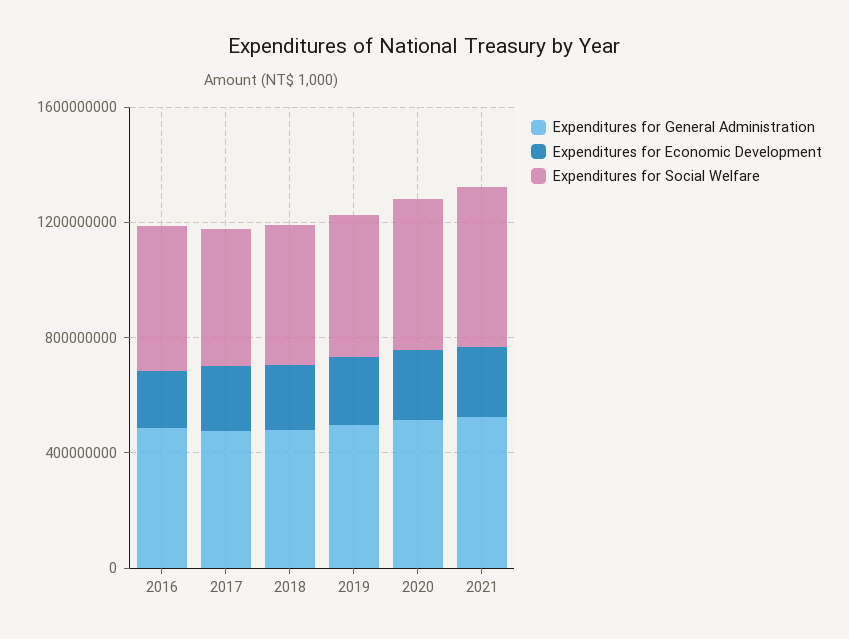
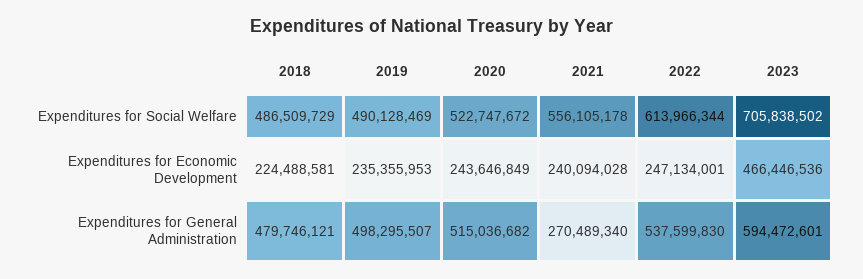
Expenditures for General Administration, 2016: 500000000 -> none
Expenditures for Economic Development, 2016: 200000000 -> none
Expenditures for Social Welfare, 2016: 500000000 -> none
Expenditures for General Administration, 2017: 500000000 -> none
Expenditures for Economic Development, 2017: 200000000 -> none
Expenditures for Social Welfare, 2017: 500000000 -> none
Expenditures for General Administration, 2021: 500000000 -> 270489340
Expenditures for Social Welfare, 2022: none -> 613966344
Expenditures for Social Welfare, 2023: none -> 705838502
Expenditures for Economic Development, 2022: none -> 247134001
Expenditures for Economic Development, 2023: none -> 466446536
Expenditures for General Administration, 2022: none -> 537599830
Expenditures for General Administration, 2023: none -> 594472601

